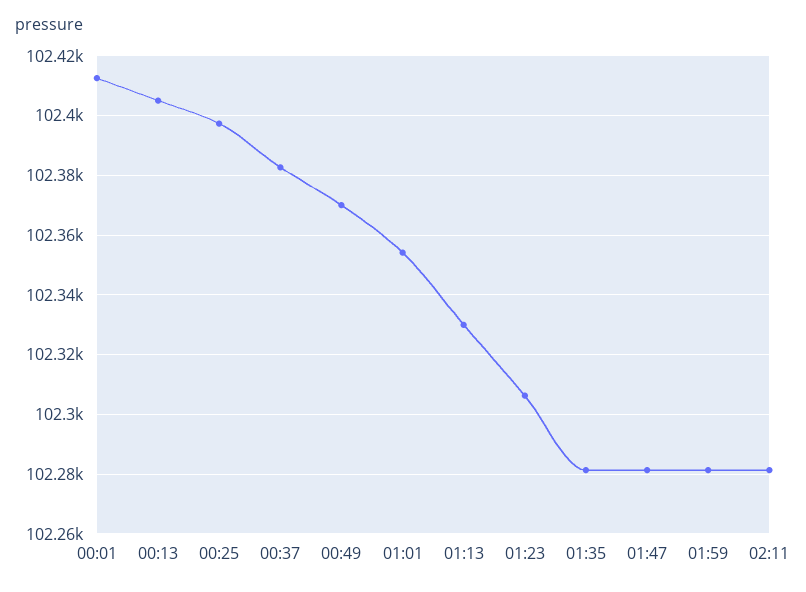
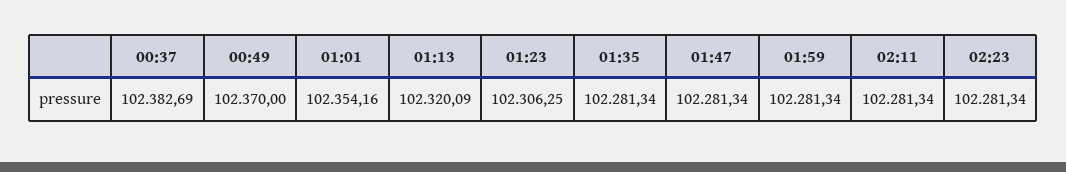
00:01: 102412.5 -> none
00:13: 102405 -> none
00:25: 102397.5 -> none
01:13: 102330 -> 102320.09
02:23: none -> 102281.34

